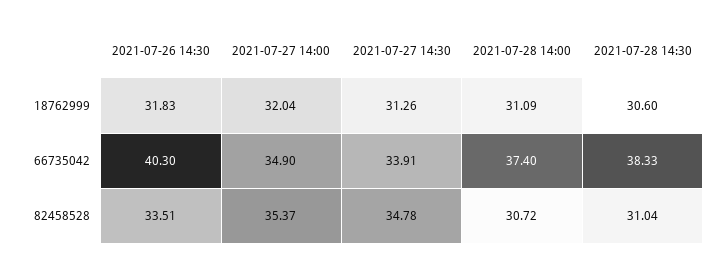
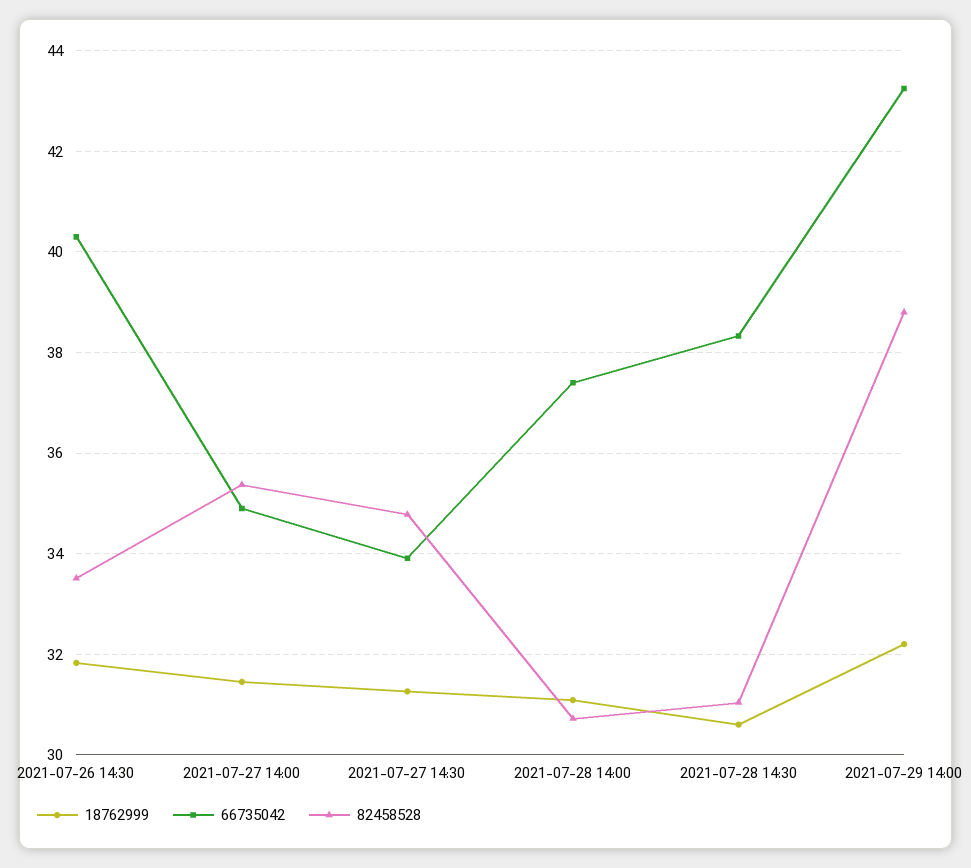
18762999, 2021-07-27 14:00: 32.04 -> 31.4
18762999, 2021-07-29 14:00: none -> 32.2
66735042, 2021-07-29 14:00: none -> 43.2
82458528, 2021-07-29 14:00: none -> 38.8

